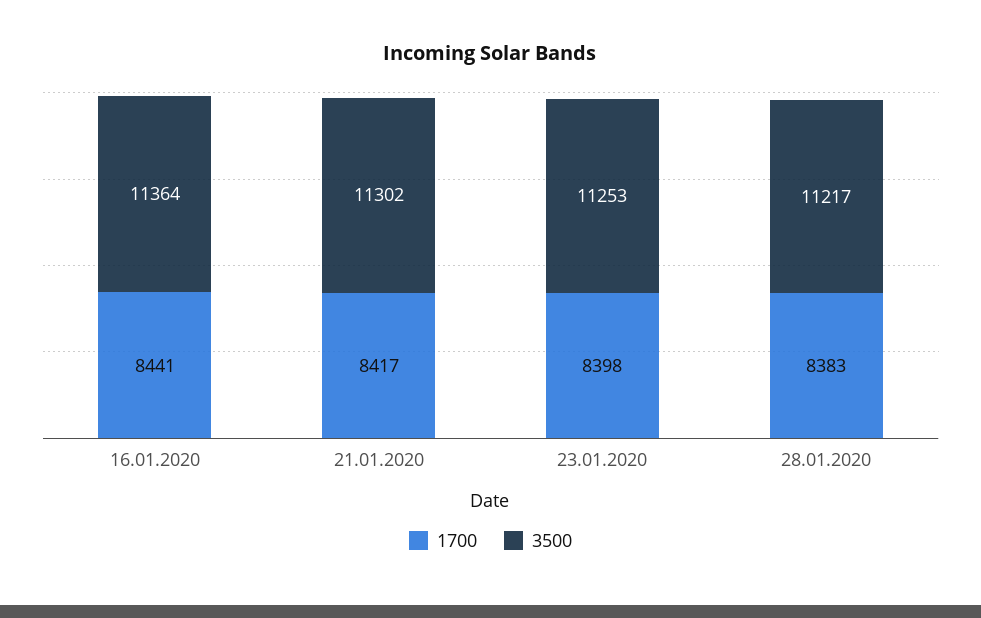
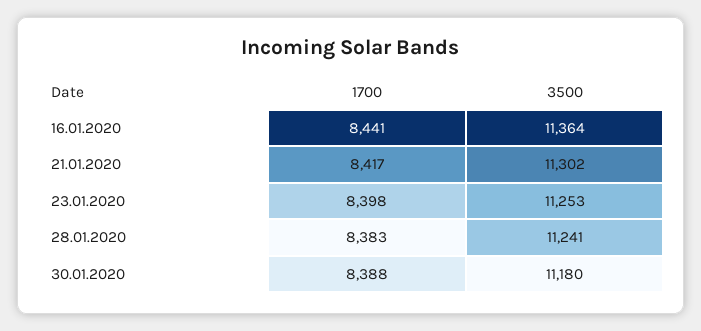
3500, 28.01.2020: 11217 -> 11241
1700, 30.01.2020: none -> 8388
3500, 30.01.2020: none -> 11180

